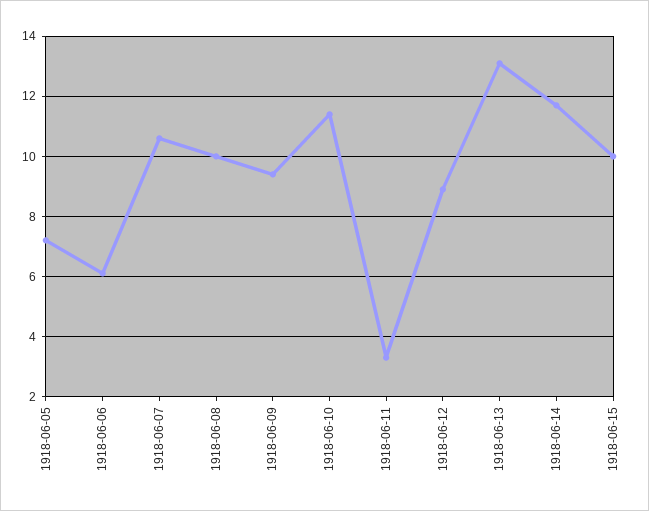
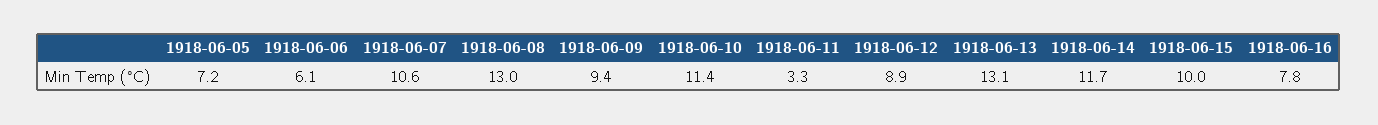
1918-06-08: 10 -> 13
1918-06-16: none -> 7.8

